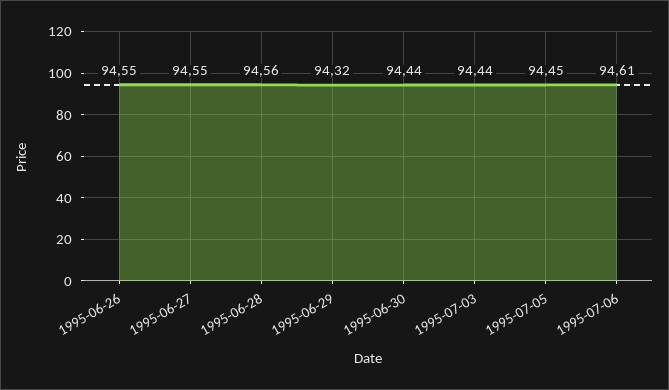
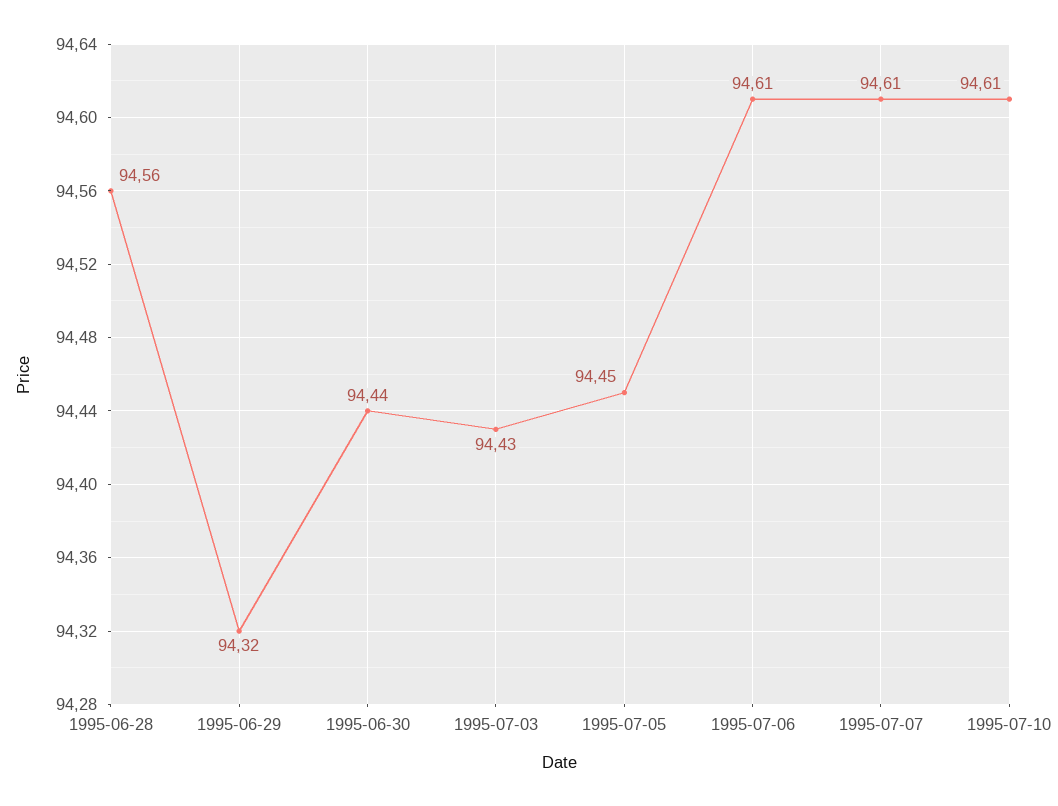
1995-06-26: 94.55 -> none
1995-06-27: 94.55 -> none
1995-07-03: 94.44 -> 94.43
1995-07-07: none -> 94.61
1995-07-10: none -> 94.61

